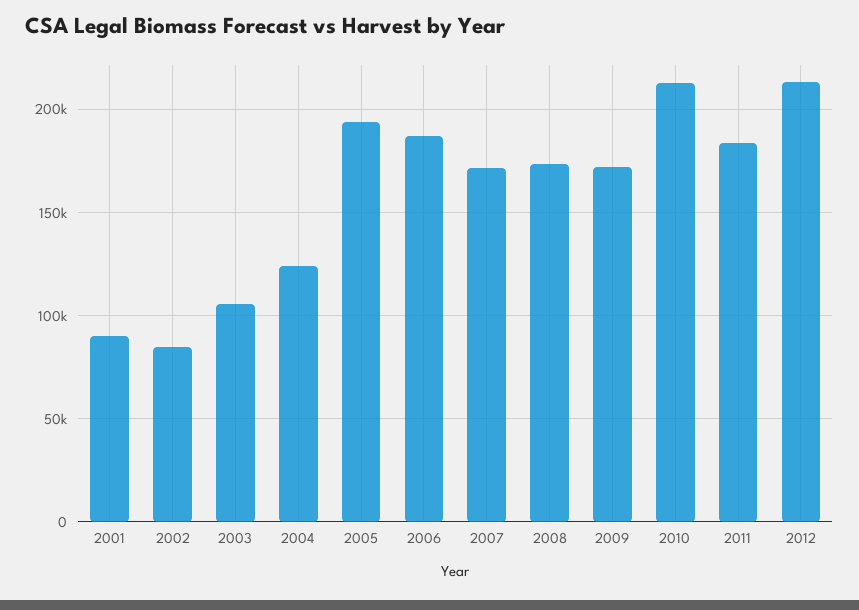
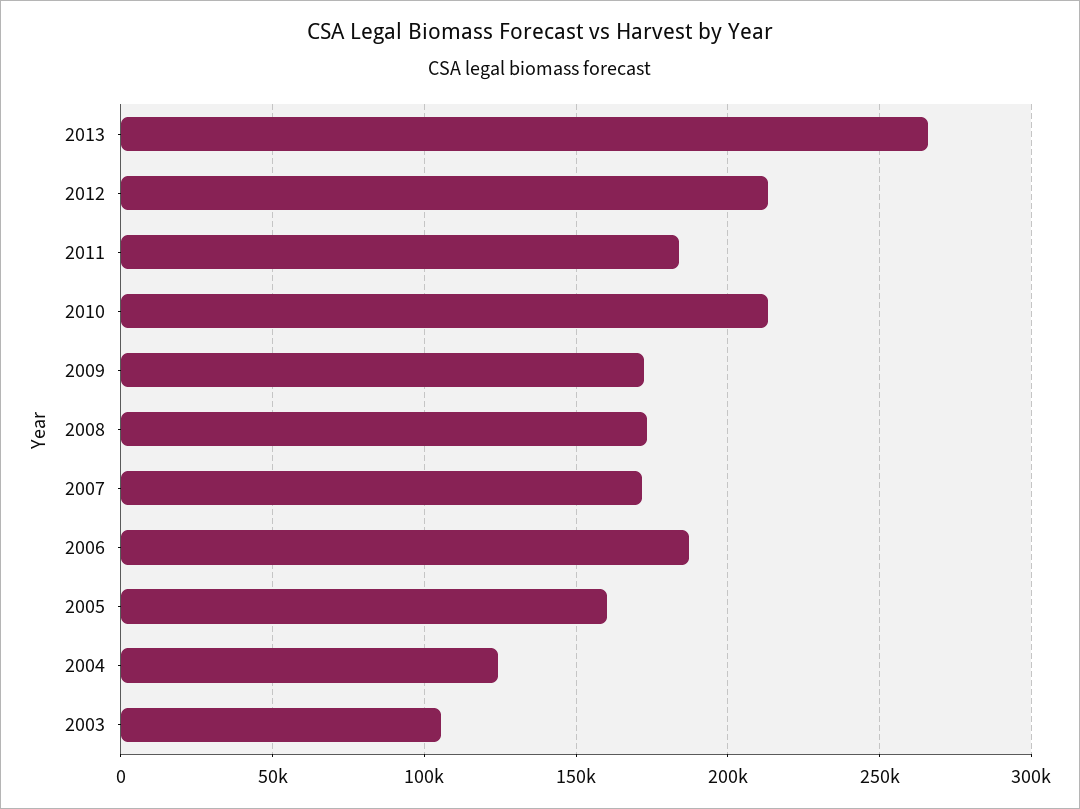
2001: 90000 -> none
2002: 85000 -> none
2005: 195000 -> 160000
2013: none -> 265000

